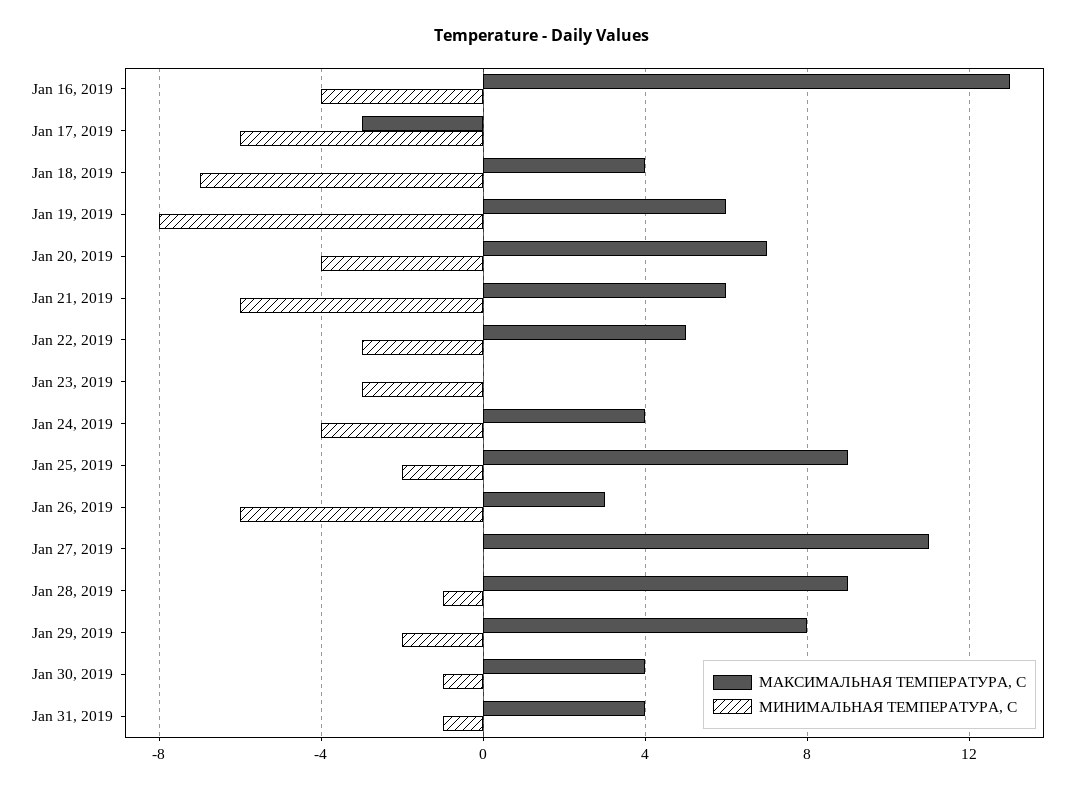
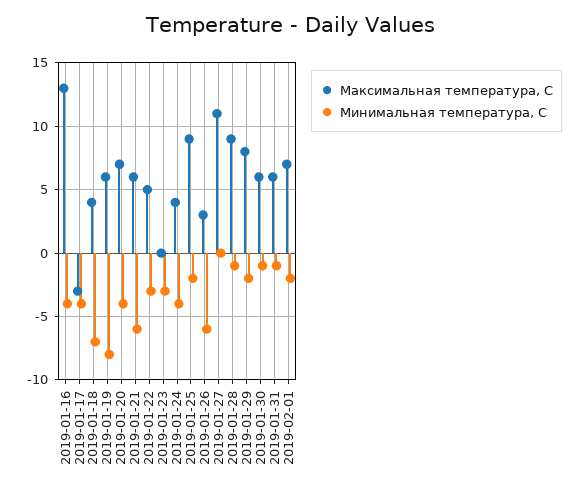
МИНИМАЛЬНАЯ ТЕМПЕРАТУРА, С, Jan 17, 2019: -6 -> -4
МАКСИМАЛЬНАЯ ТЕМПЕРАТУРА, С, Jan 30, 2019: 4 -> 6
МАКСИМАЛЬНАЯ ТЕМПЕРАТУРА, С, Jan 31, 2019: 4 -> 6
МАКСИМАЛЬНАЯ ТЕМПЕРАТУРА, С, 2019-02-01: none -> 7
МИНИМАЛЬНАЯ ТЕМПЕРАТУРА, С, 2019-02-01: none -> -2

